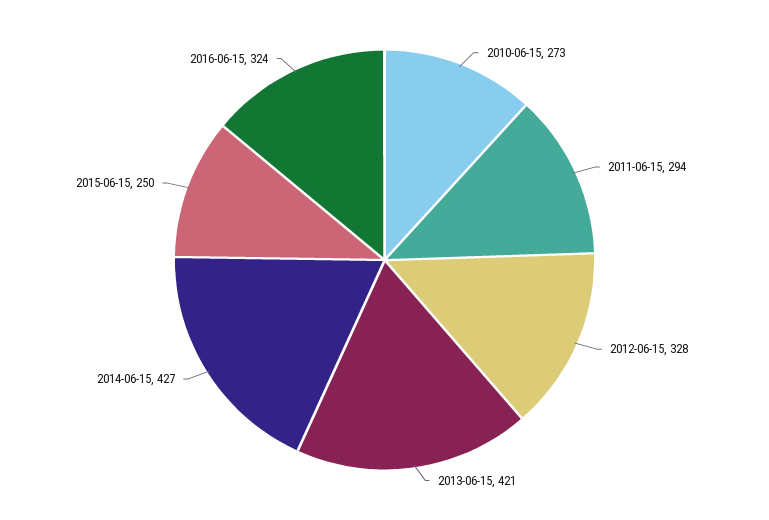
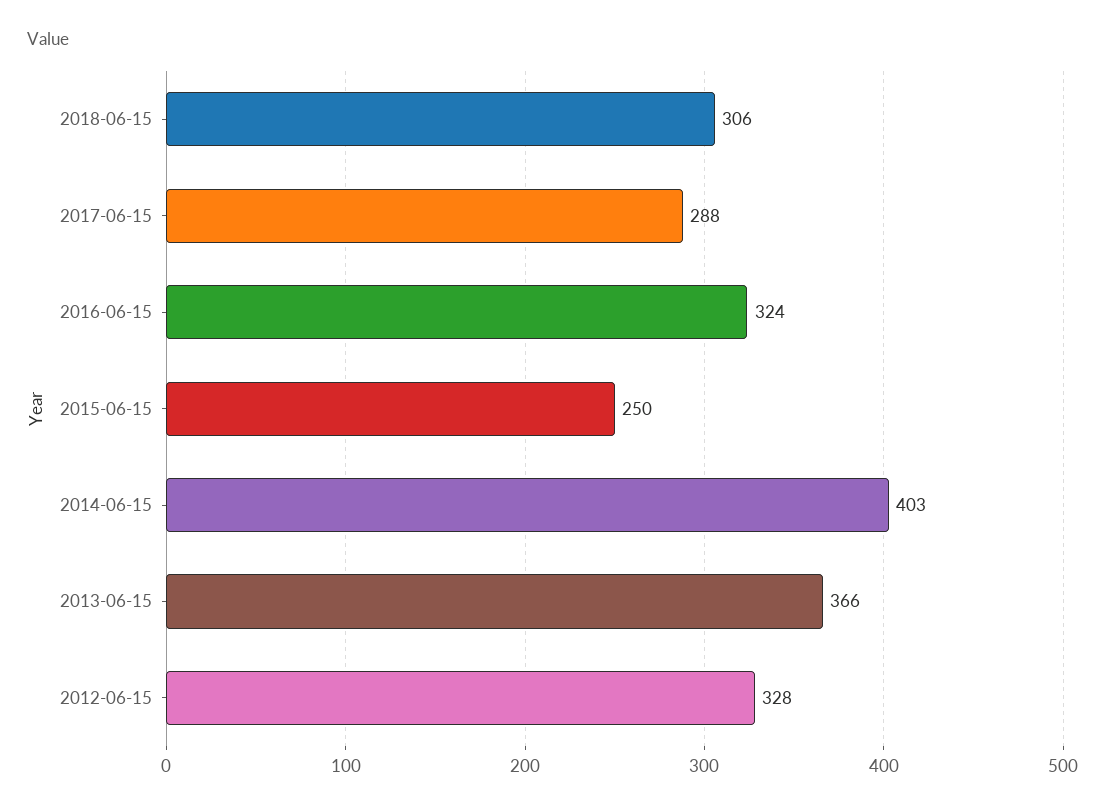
2010-06-15: 273 -> none
2011-06-15: 294 -> none
2013-06-15: 421 -> 366
2014-06-15: 427 -> 403
2018-06-15: none -> 306
2017-06-15: none -> 288

